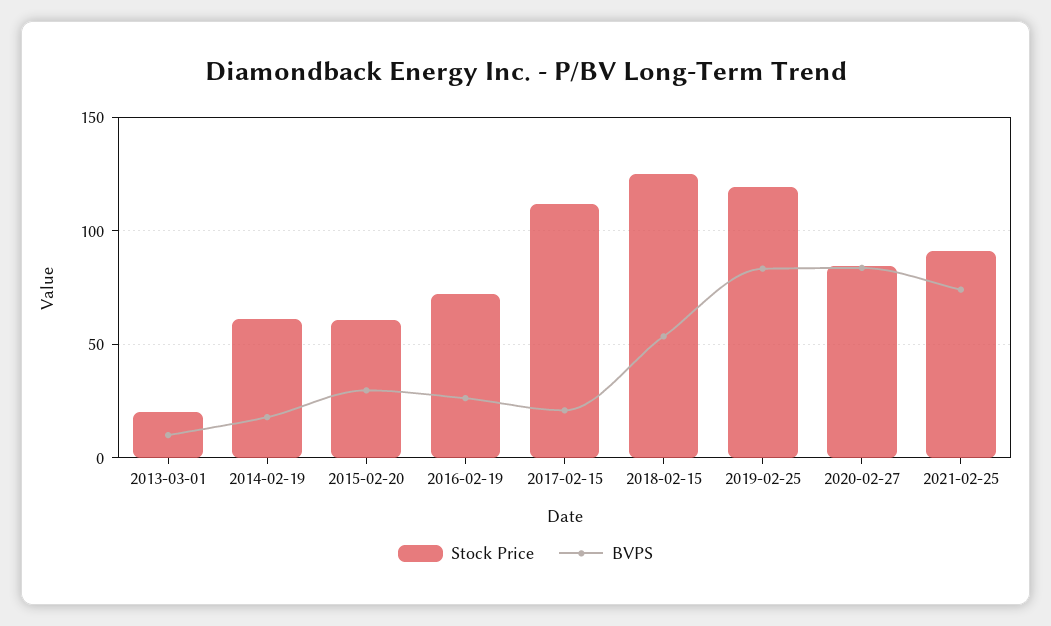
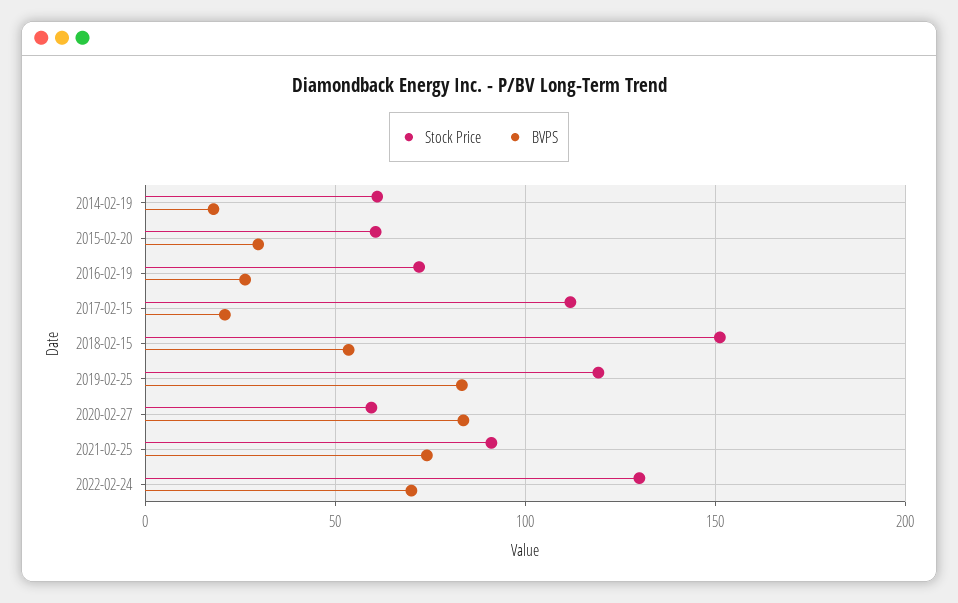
Stock Price, 2013-03-01: 20 -> none
BVPS, 2013-03-01: 10 -> none
Stock Price, 2018-02-15: 125 -> 150
Stock Price, 2020-02-27: 85 -> 60
Stock Price, 2022-02-24: none -> 130
BVPS, 2022-02-24: none -> 70

